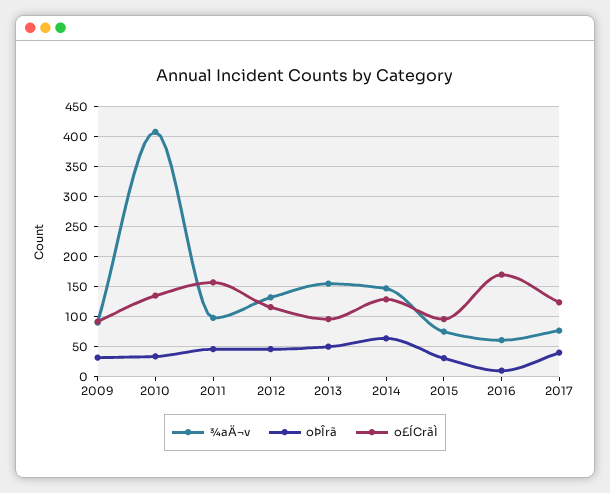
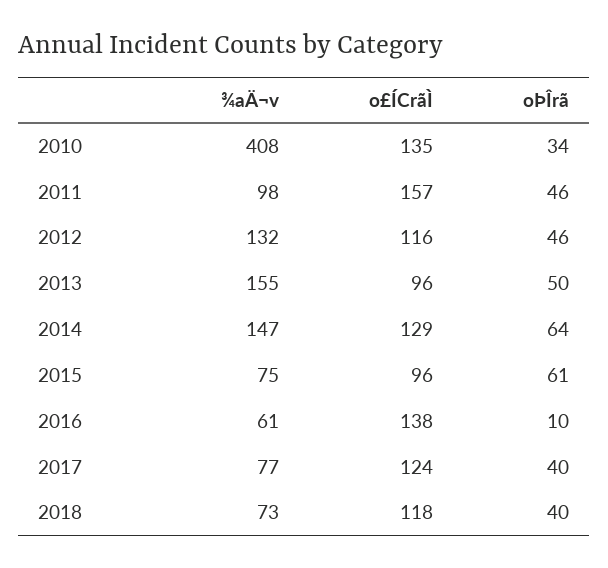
¾aÄ¬v, 2009: 90 -> none
oÞÎrã, 2009: 30 -> none
o£ÍCrãÌ, 2009: 90 -> none
oÞÎrã, 2015: 30 -> 61
o£ÍCrãÌ, 2016: 170 -> 138
¾aÄ¬v, 2018: none -> 73
o£ÍCrãÌ, 2018: none -> 118
oÞÎrã, 2018: none -> 40

